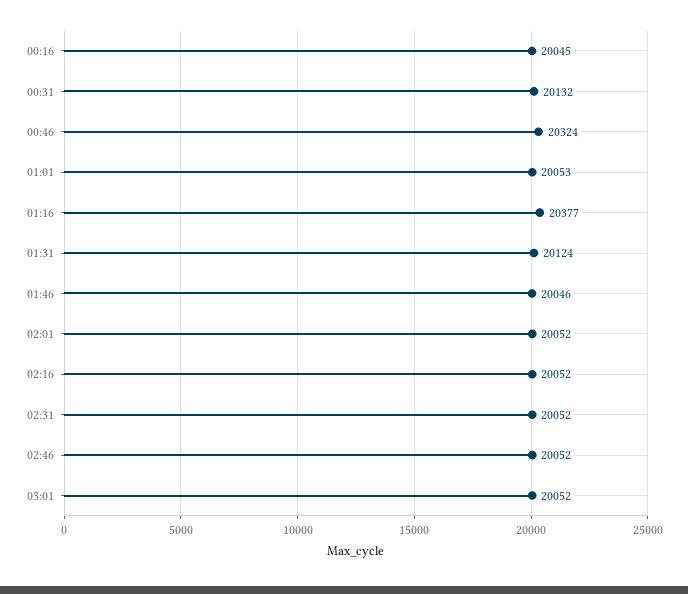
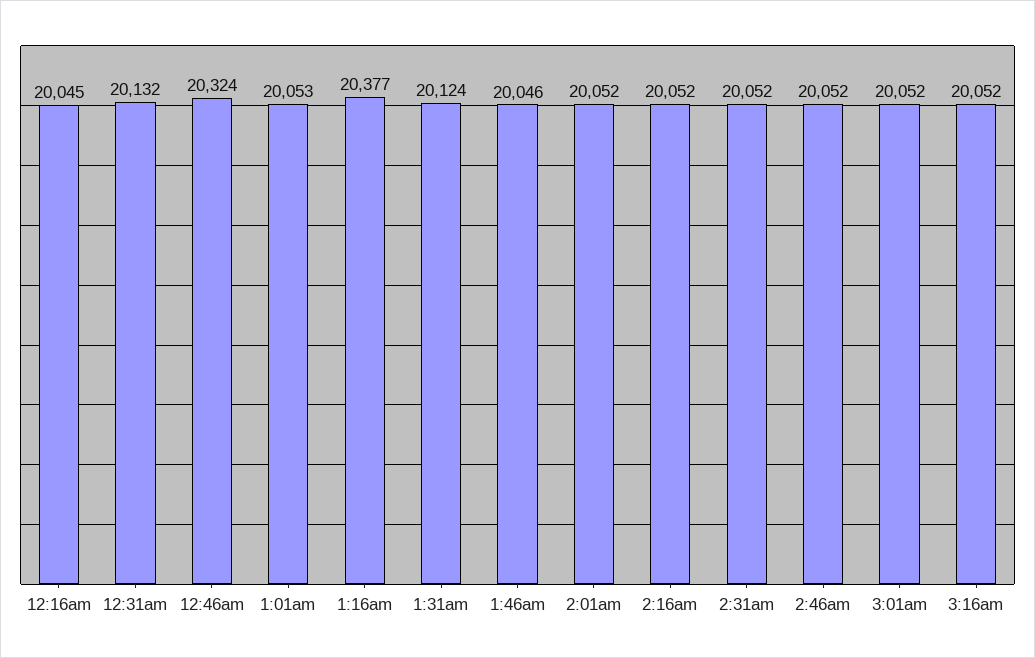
3:16am: none -> 20052

